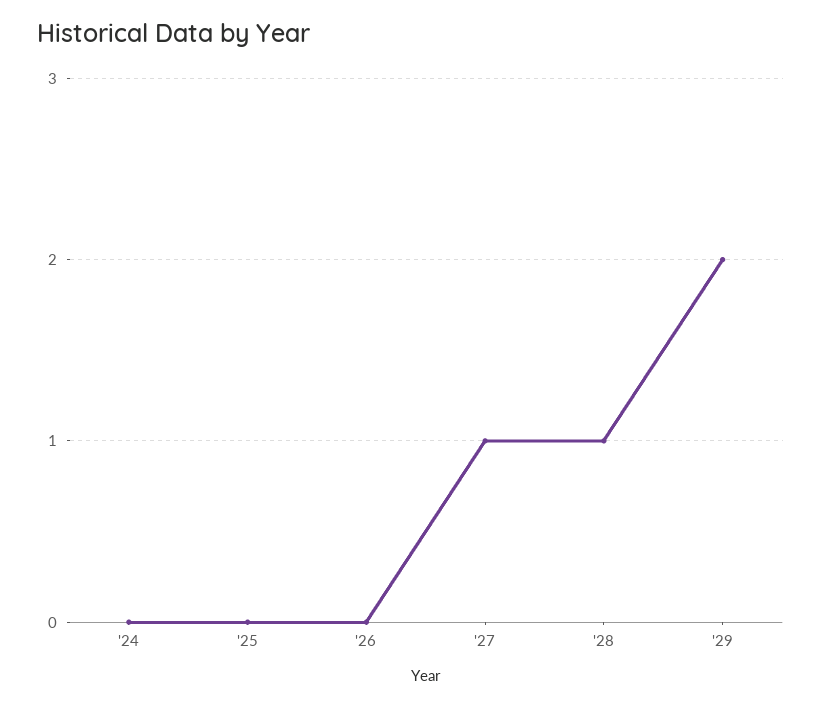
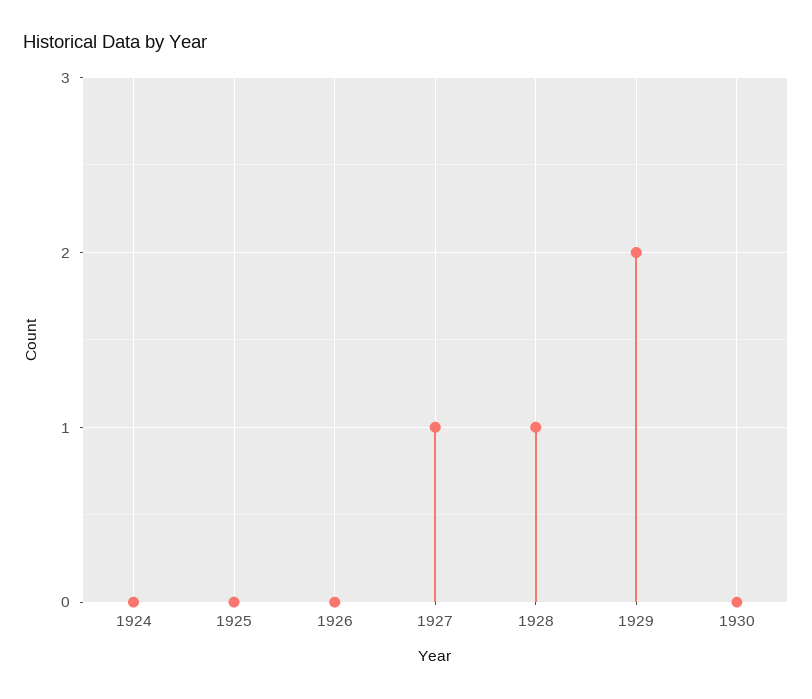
1930: none -> 0

